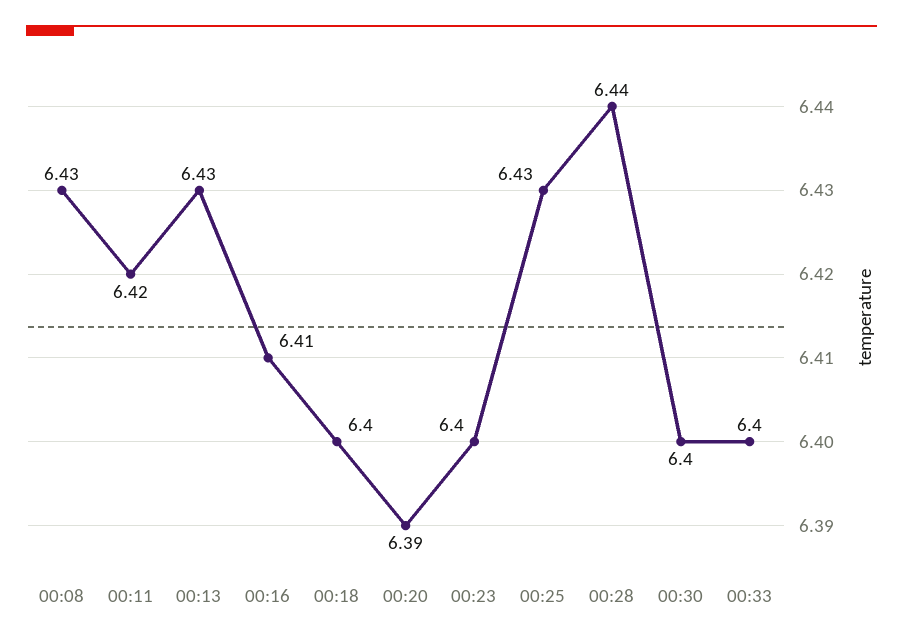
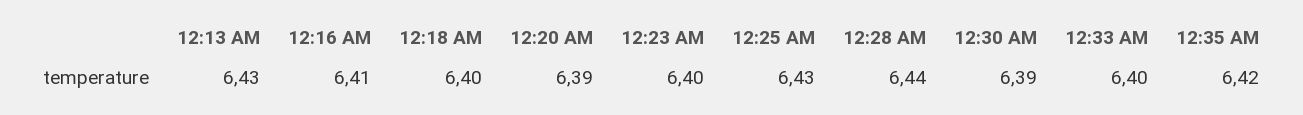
00:08: 6.43 -> none
00:11: 6.42 -> none
00:30: 6.4 -> 6.39
12:35 AM: none -> 6.42

